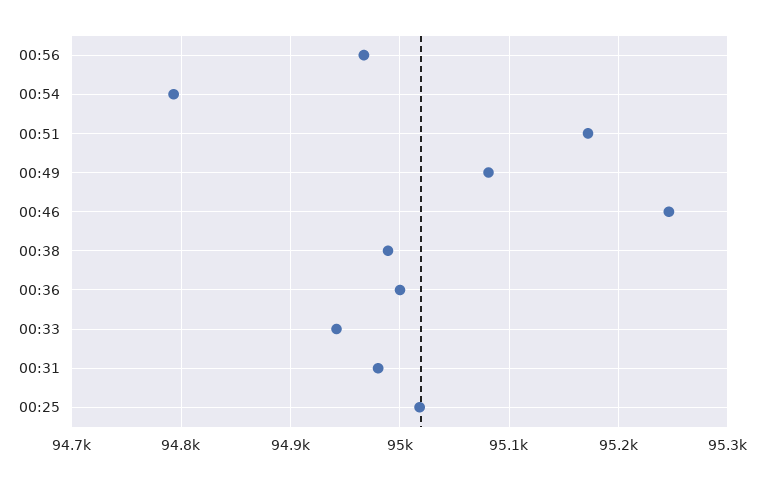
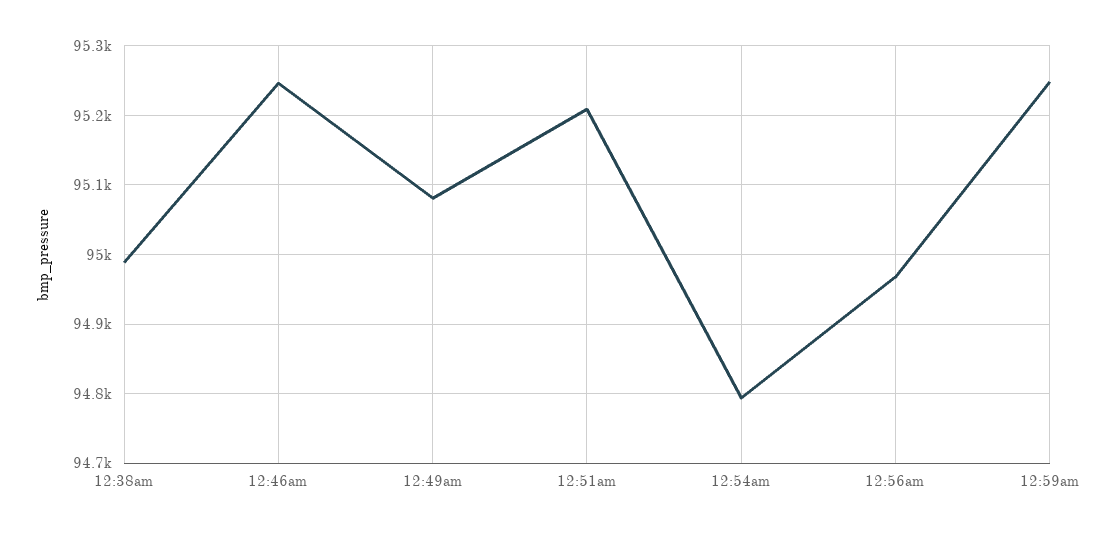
00:51: 95170 -> 95210
00:36: 95000 -> none
00:33: 94940 -> none
00:31: 94980 -> none
00:25: 95020 -> none
12:59am: none -> 95250

